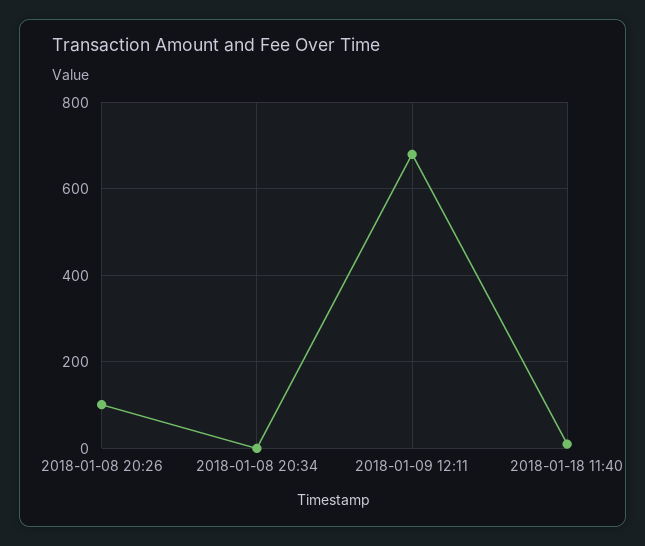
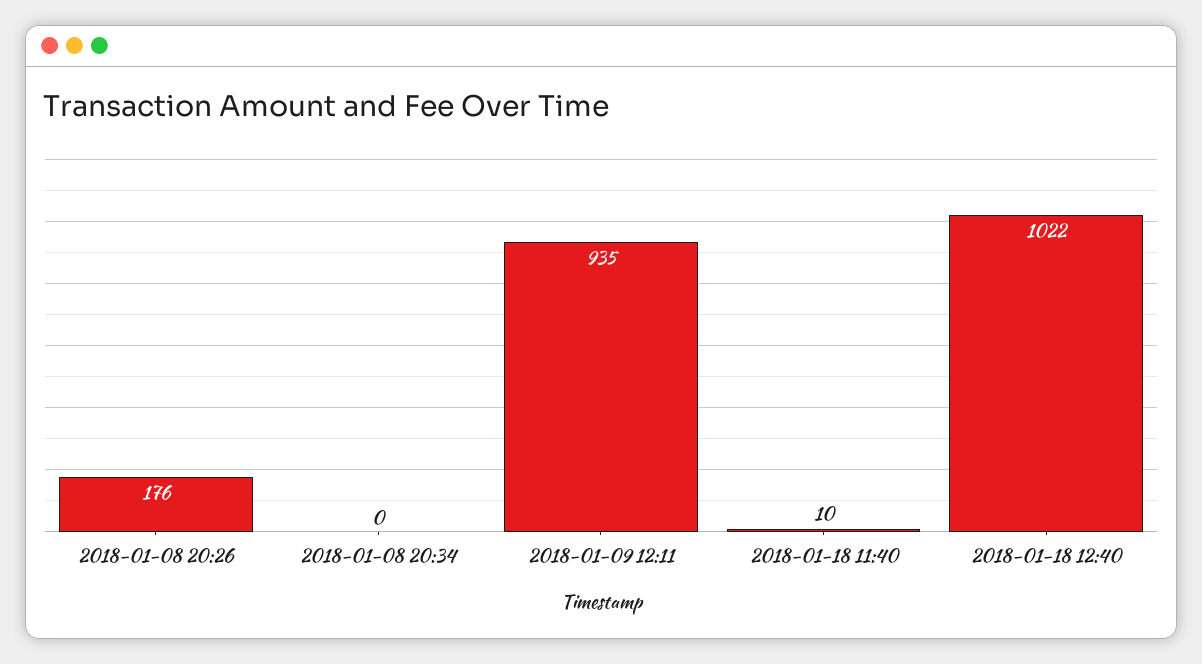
2018-01-08 20:26: 100 -> 176
2018-01-09 12:11: 680 -> 935
2018-01-18 12:40: none -> 1022

